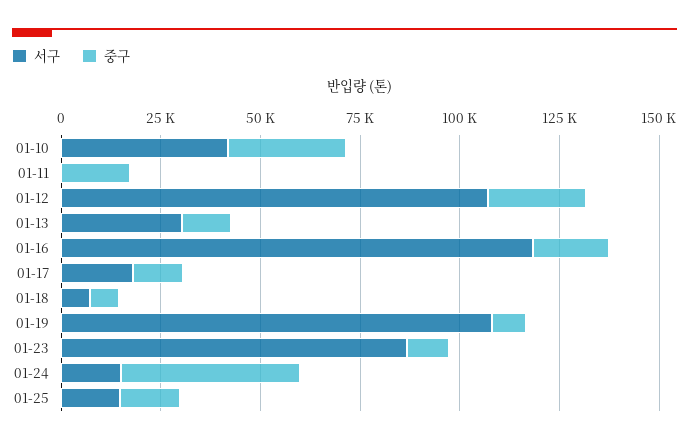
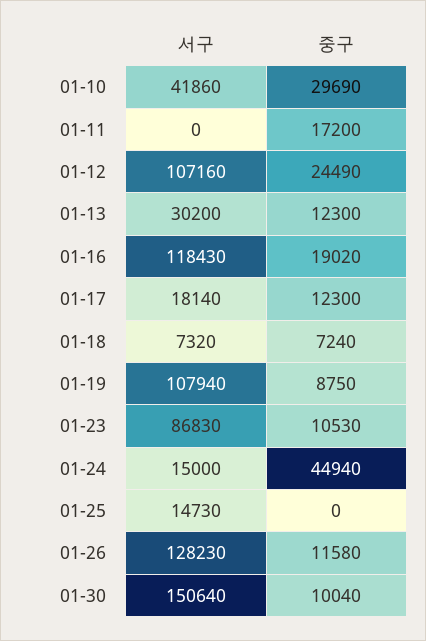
중구, 01-25: 15000 -> 0
서구, 01-26: none -> 128230
중구, 01-26: none -> 11580
서구, 01-30: none -> 150640
중구, 01-30: none -> 10040

